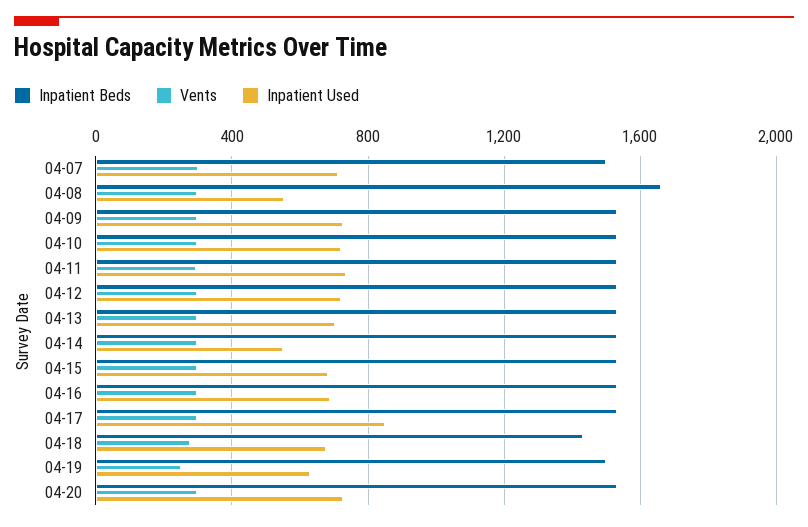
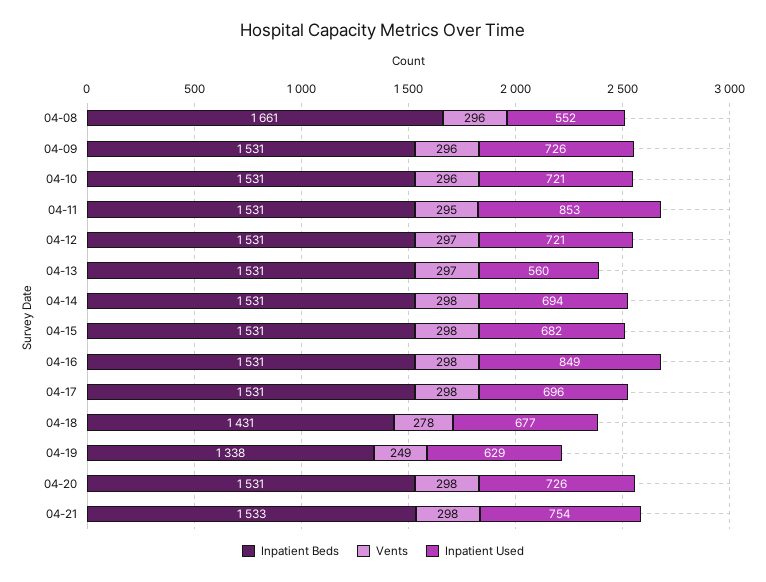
Inpatient Beds, 04-07: 1500 -> none
Vents, 04-07: 300 -> none
Inpatient Used, 04-07: 700 -> none
Inpatient Used, 04-11: 750 -> 853
Inpatient Used, 04-13: 700 -> 560
Inpatient Used, 04-14: 550 -> 694
Inpatient Used, 04-16: 700 -> 849
Inpatient Used, 04-17: 850 -> 696
Inpatient Beds, 04-19: 1500 -> 1338
Inpatient Beds, 04-21: none -> 1533
Vents, 04-21: none -> 298
Inpatient Used, 04-21: none -> 754

